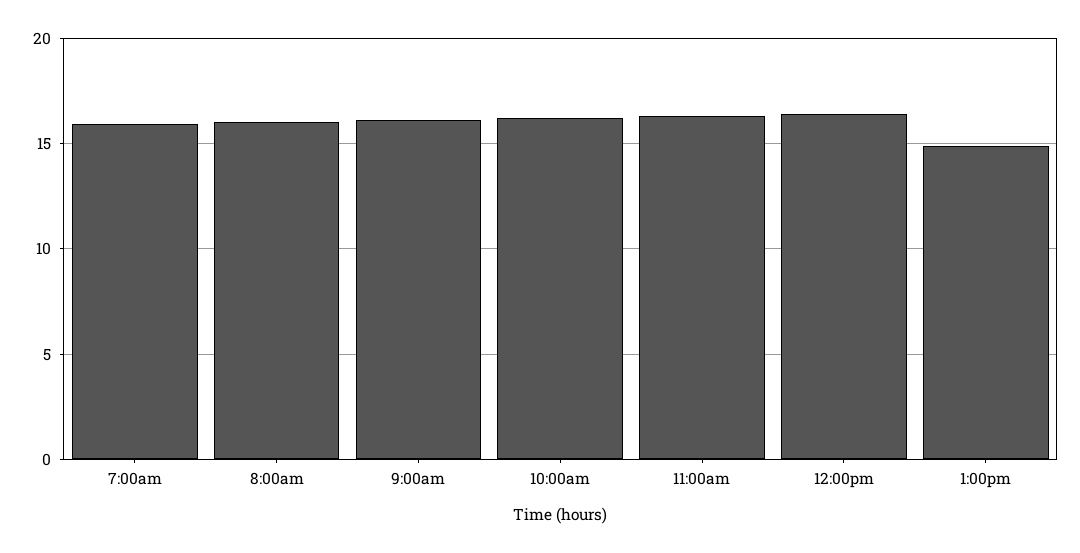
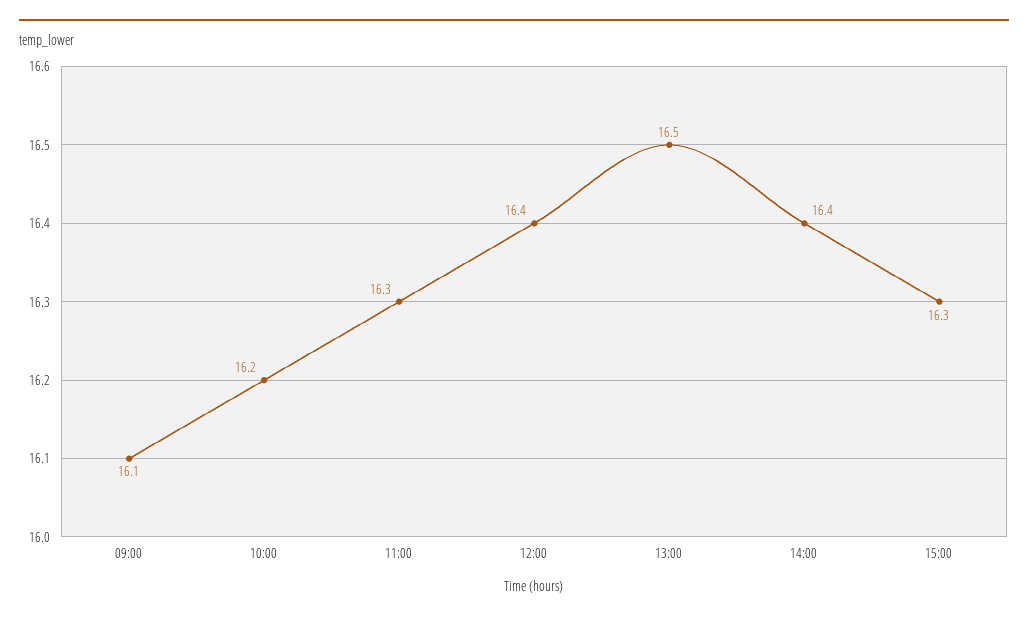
7:00am: 16 -> none
8:00am: 16 -> none
1:00pm: 15 -> 16.5
14:00: none -> 16.4
15:00: none -> 16.3

